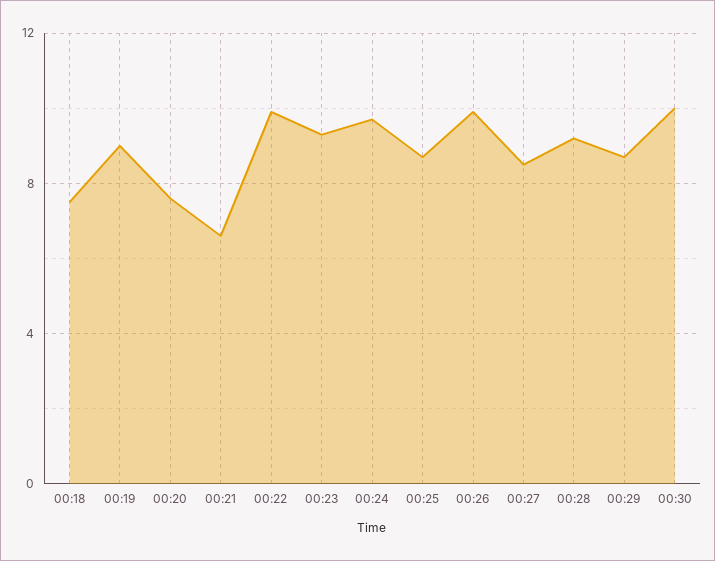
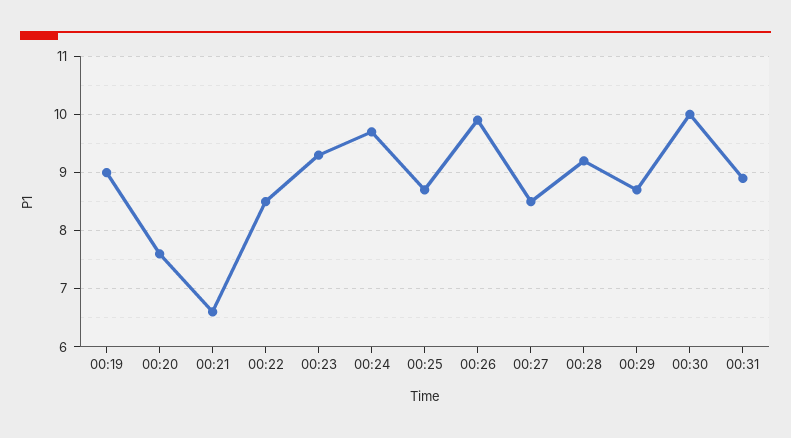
00:18: 7.5 -> none
00:22: 10 -> 8.5
00:31: none -> 9

